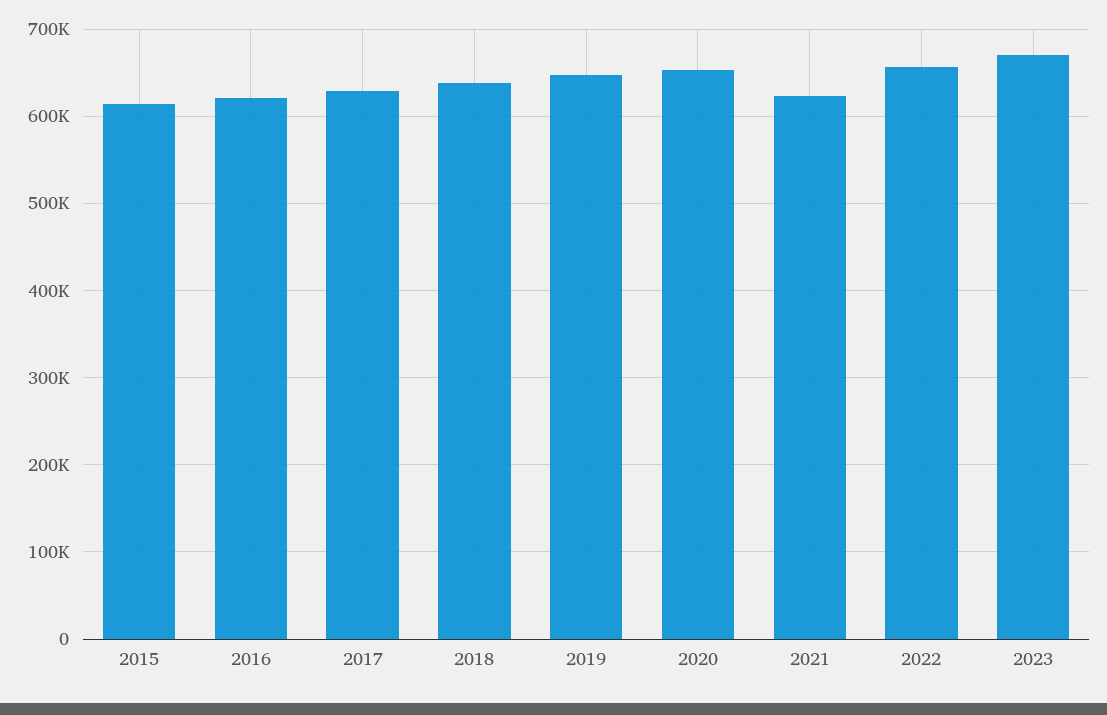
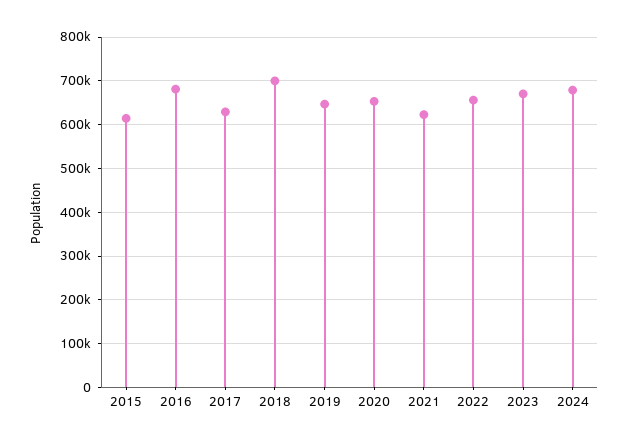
2016: 620000 -> 680000
2018: 640000 -> 700000
2024: none -> 680000

